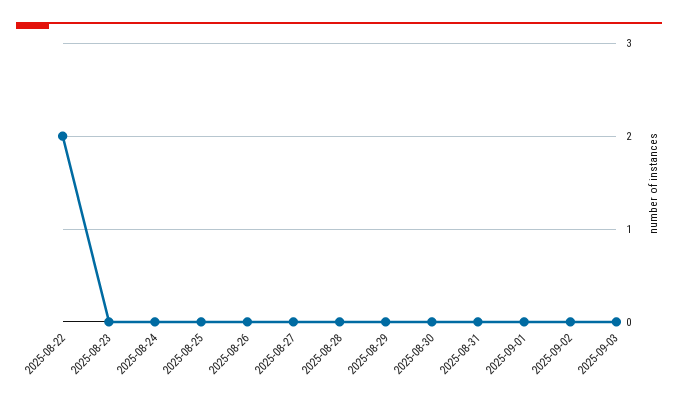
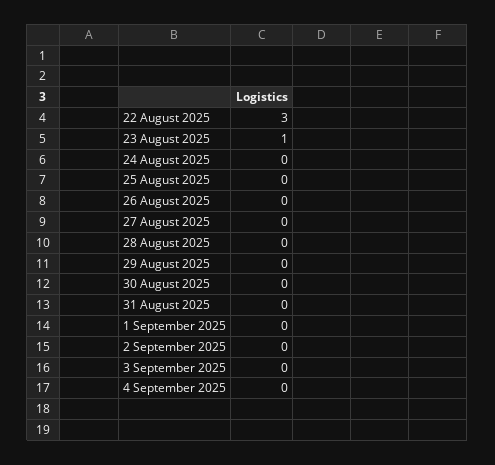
2025-08-22: 2 -> 3
2025-08-23: 0 -> 1
4 September 2025: none -> 0

